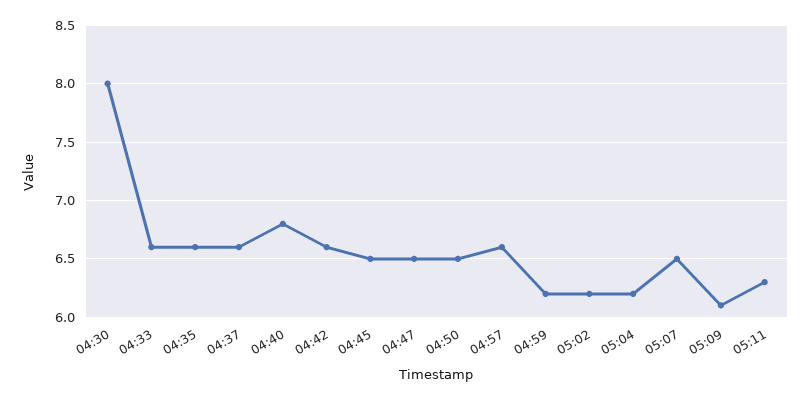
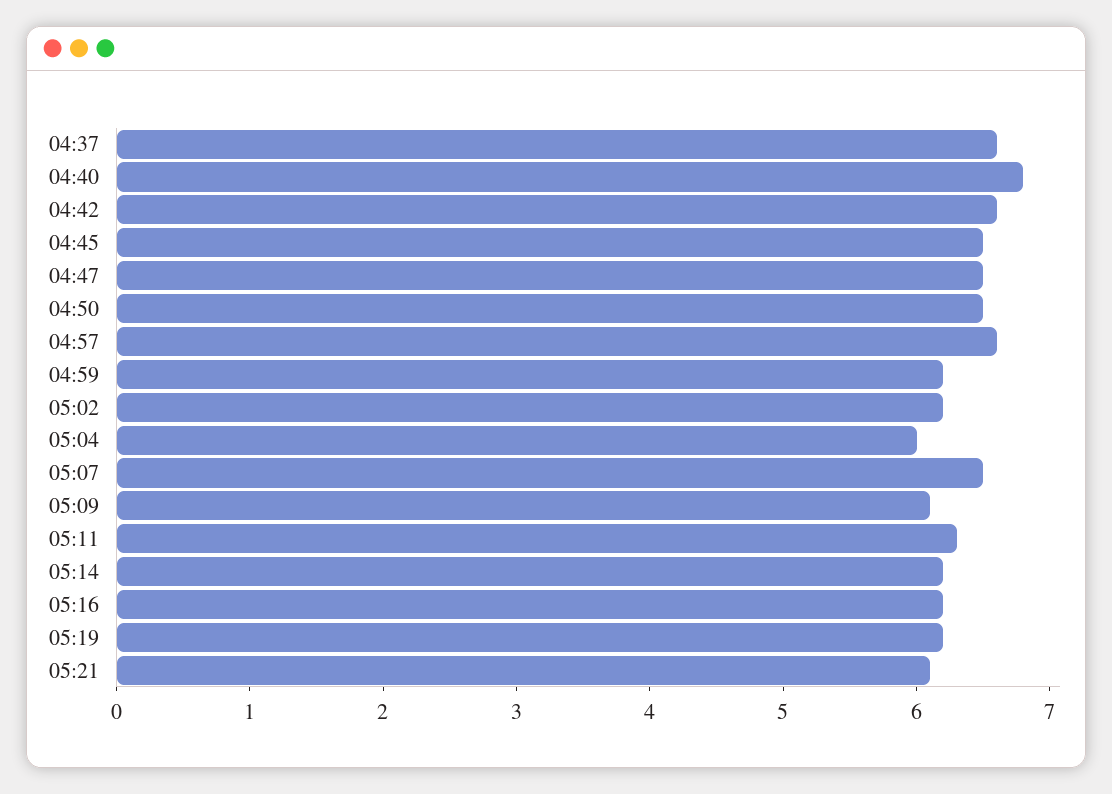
04:30: 8 -> none
04:33: 6.6 -> none
04:35: 6.6 -> none
05:04: 6.2 -> 6
05:14: none -> 6.2
05:16: none -> 6.2
05:19: none -> 6.2
05:21: none -> 6.1

